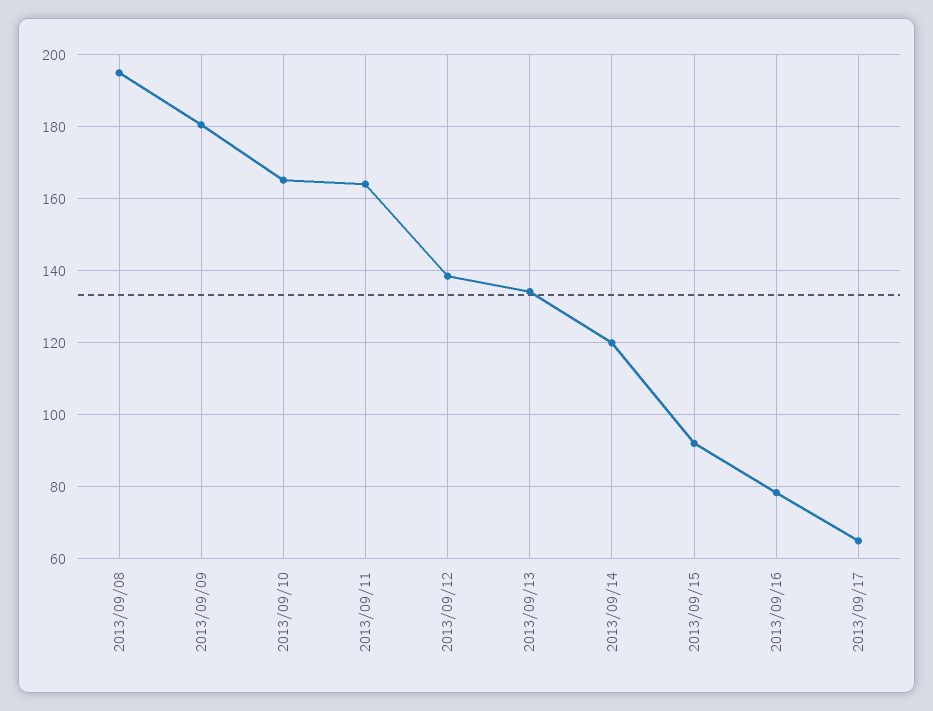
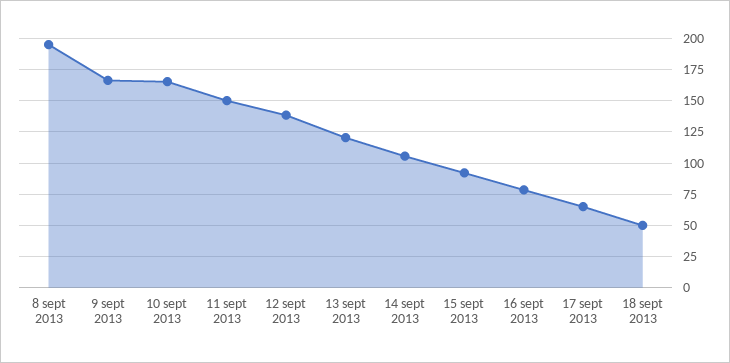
2013/09/09: 180 -> 165
2013/09/11: 164 -> 150
2013/09/13: 134 -> 120
2013/09/14: 120 -> 105
18 sept 2013: none -> 50

